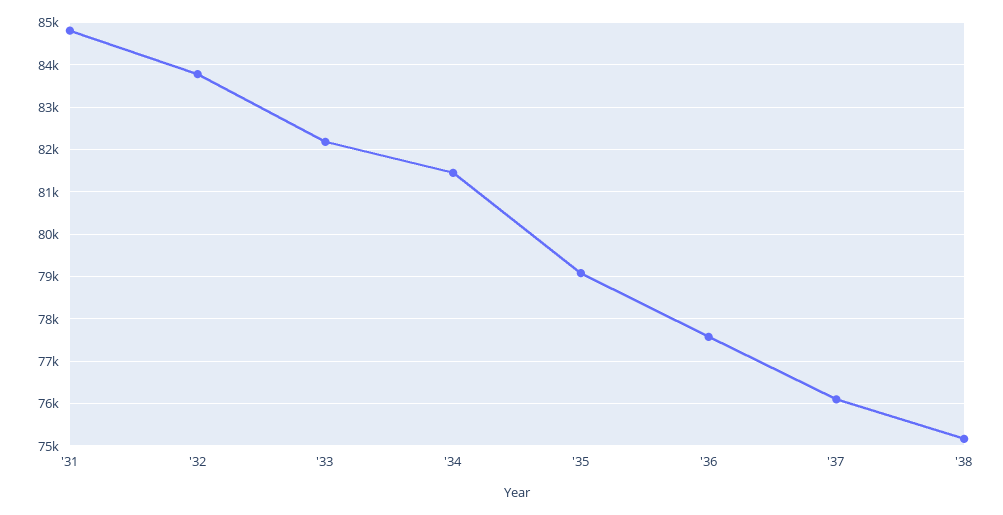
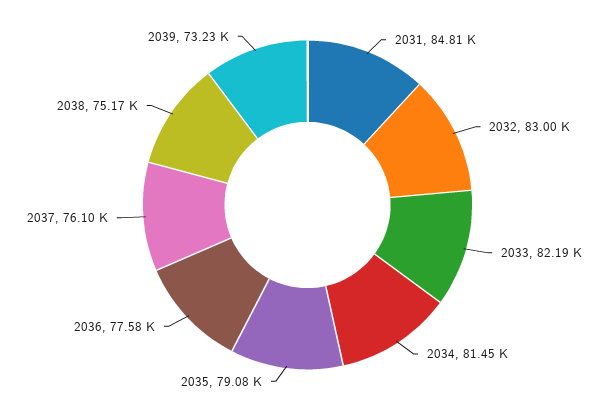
'32: 83800 -> 83000
2039: none -> 73230

